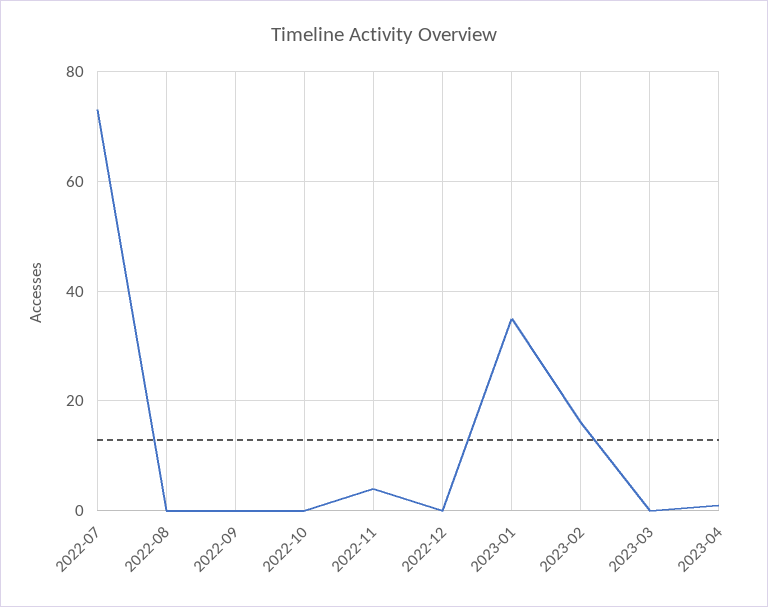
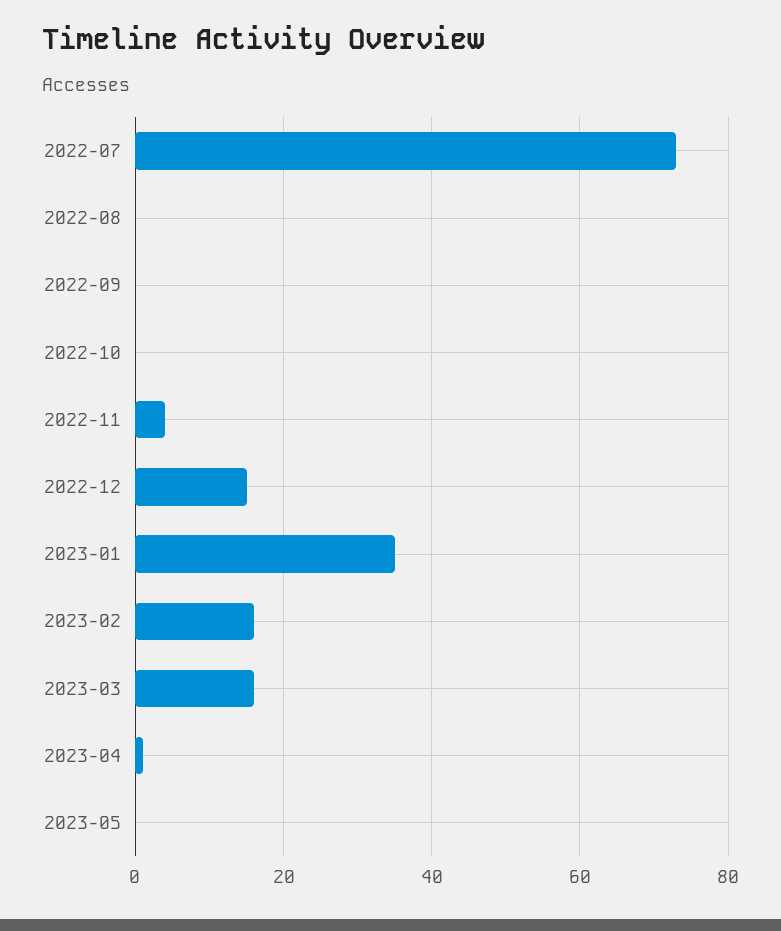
2022-12: 0 -> 15
2023-03: 0 -> 15
2023-05: none -> 0

